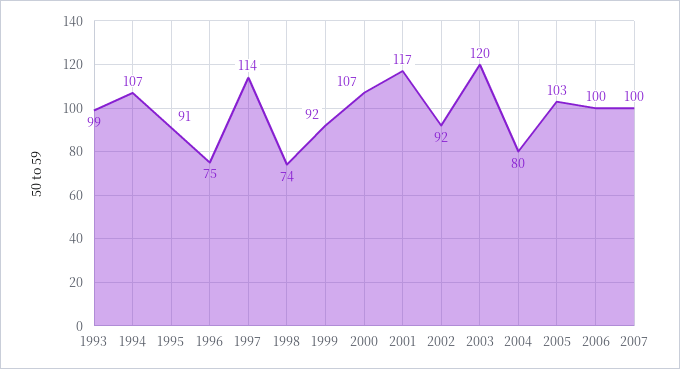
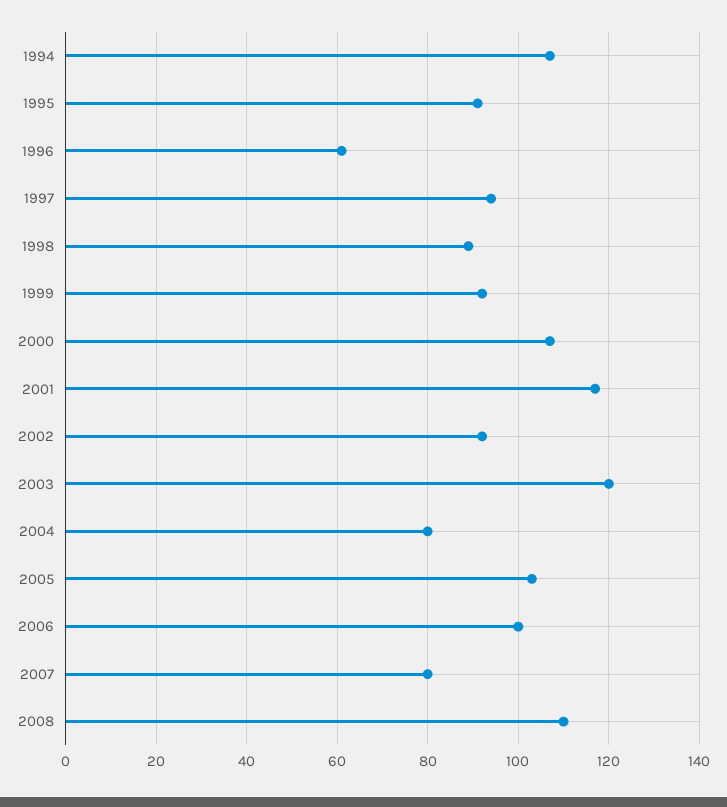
1993: 99 -> none
1996: 75 -> 60
1997: 114 -> 95
1998: 74 -> 90
2007: 100 -> 80
2008: none -> 110

